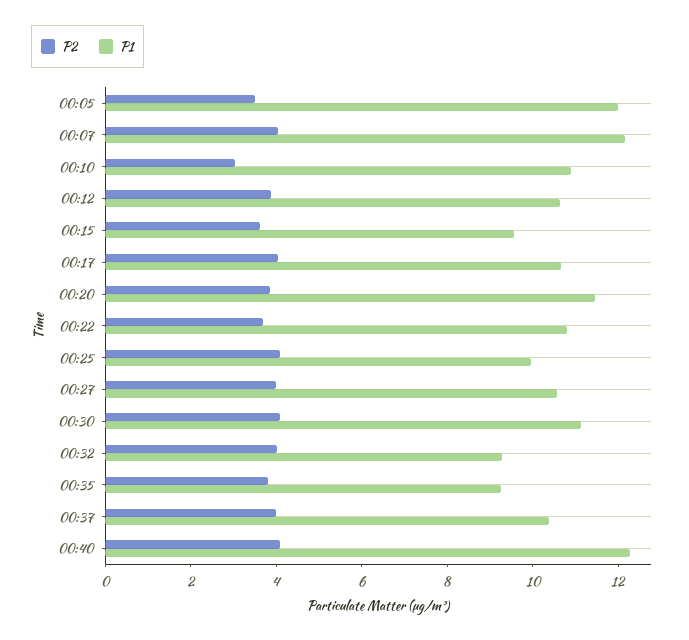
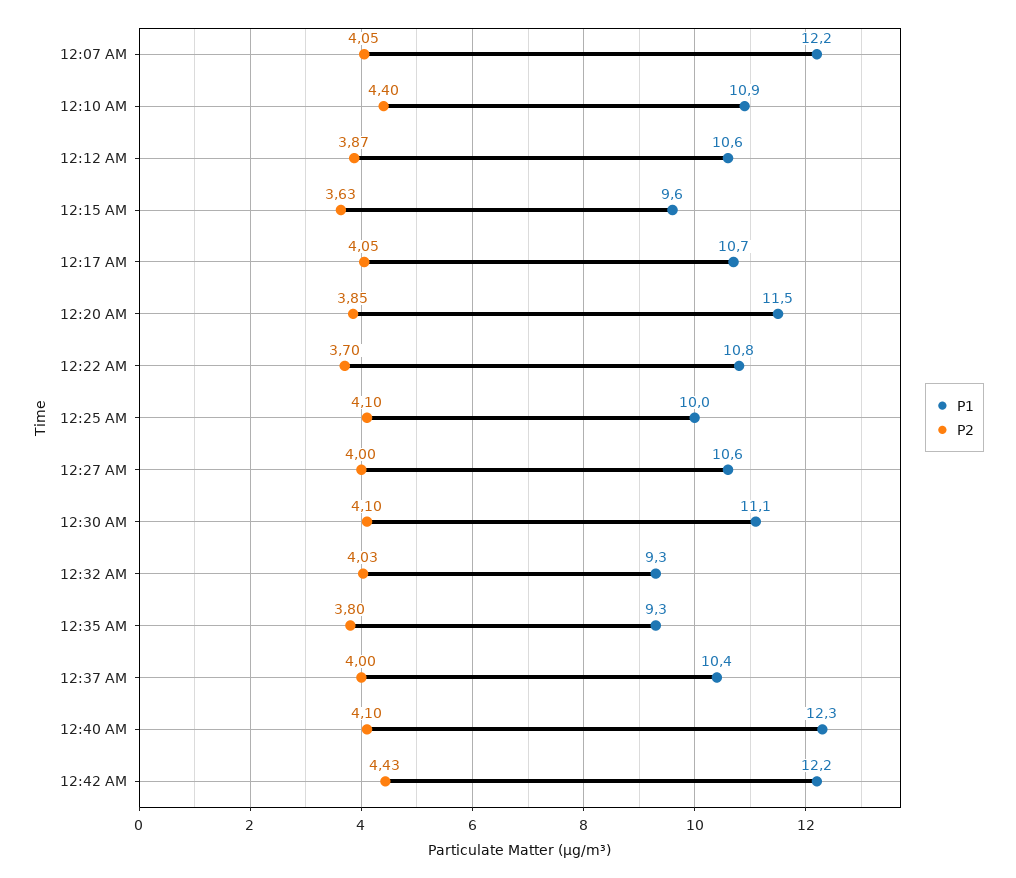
P2, 00:05: 3.5 -> none
P1, 00:05: 12 -> none
P2, 00:10: 3 -> 4.4
P1, 12:42 AM: none -> 12.2
P2, 12:42 AM: none -> 4.43

